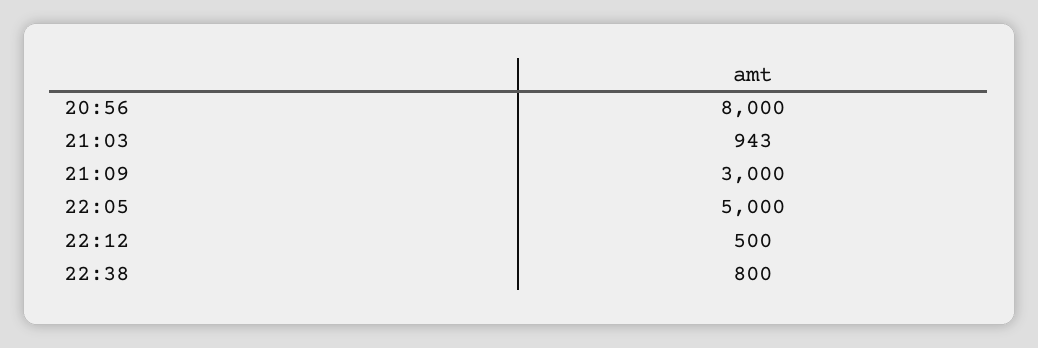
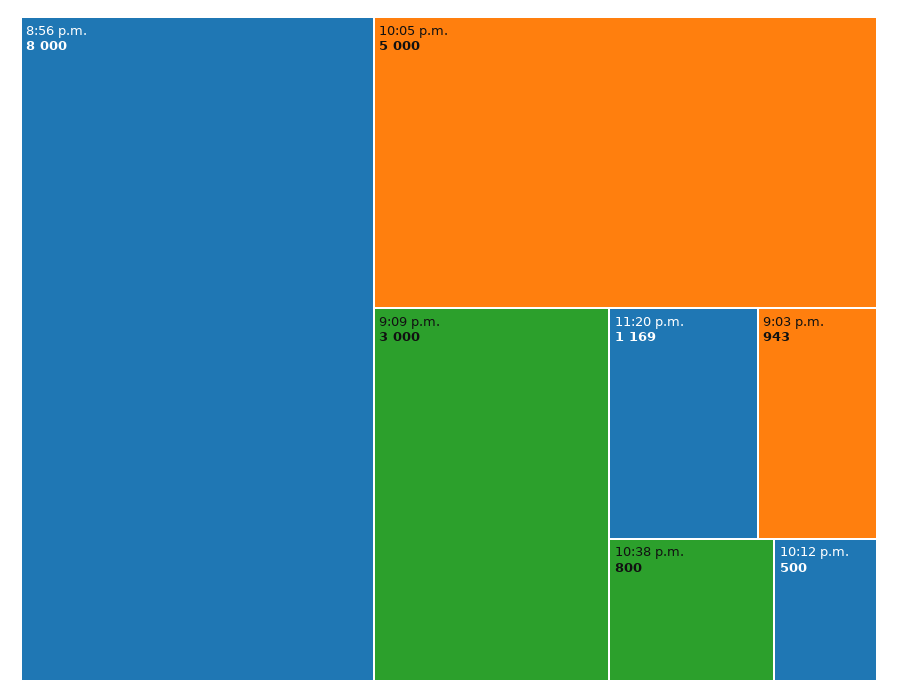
11:20 p.m.: none -> 1169

